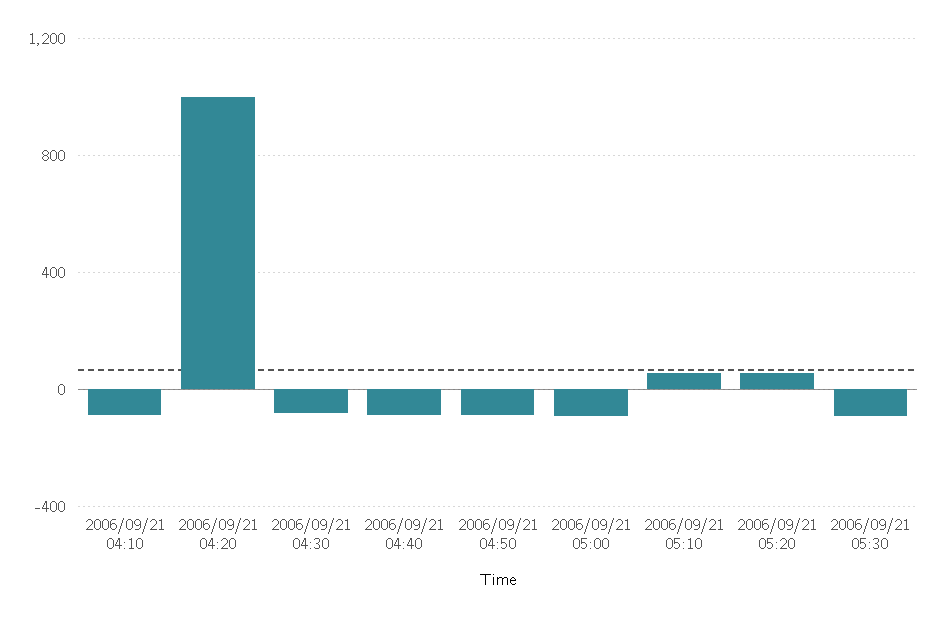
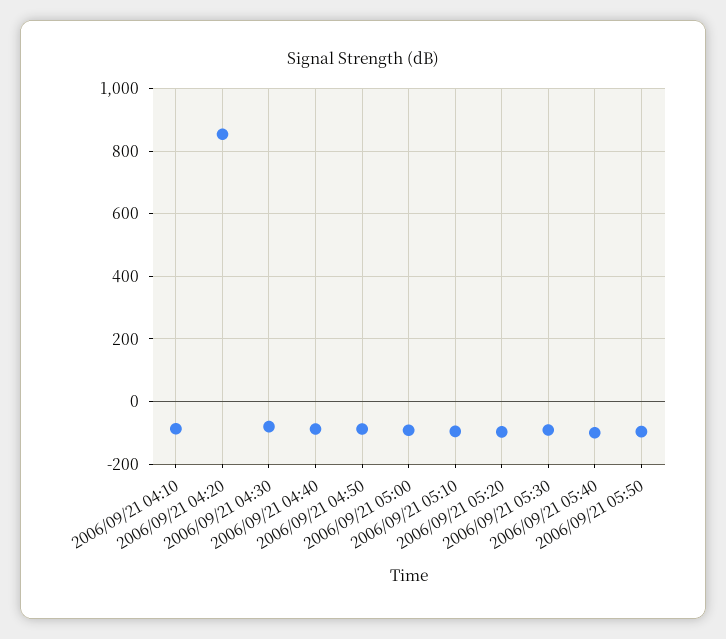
2006/09/21 04:20: 1000 -> 860
2006/09/21 05:10: 50 -> -100
2006/09/21 05:20: 50 -> -100
2006/09/21 05:40: none -> -100
2006/09/21 05:50: none -> -100

